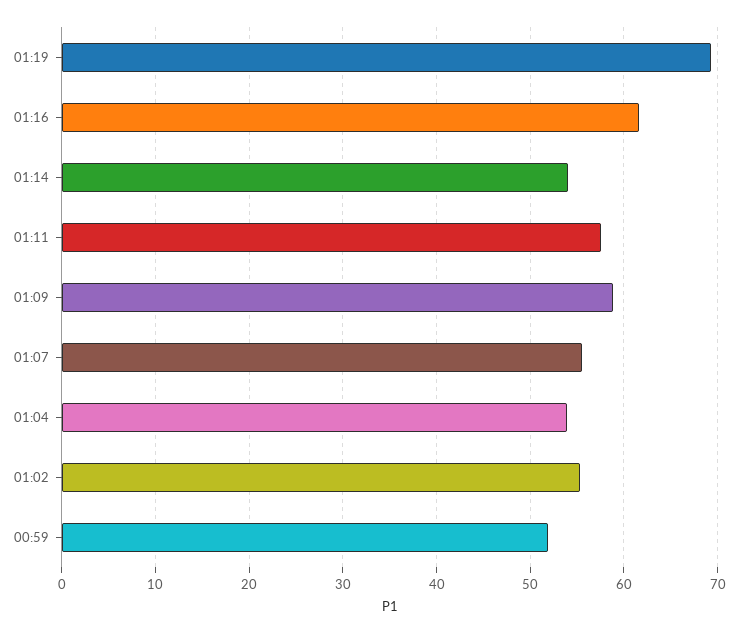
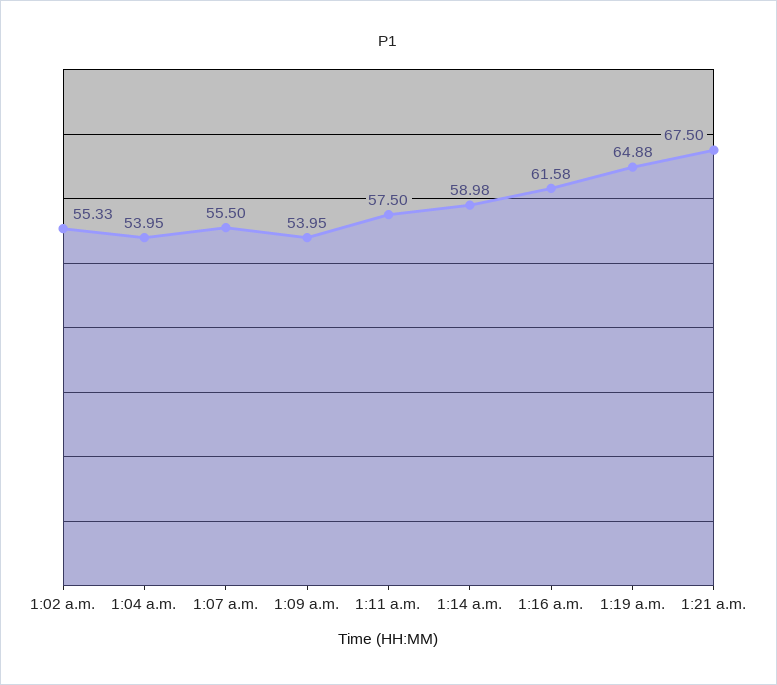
01:19: 69 -> 64.88
01:14: 54 -> 58.98
01:09: 59 -> 53.95
00:59: 52 -> none
1:21 a.m.: none -> 67.5

